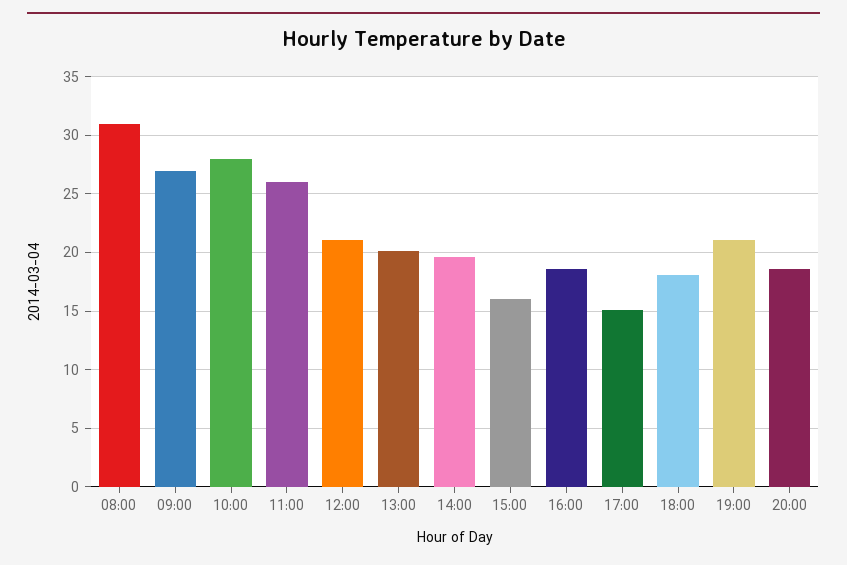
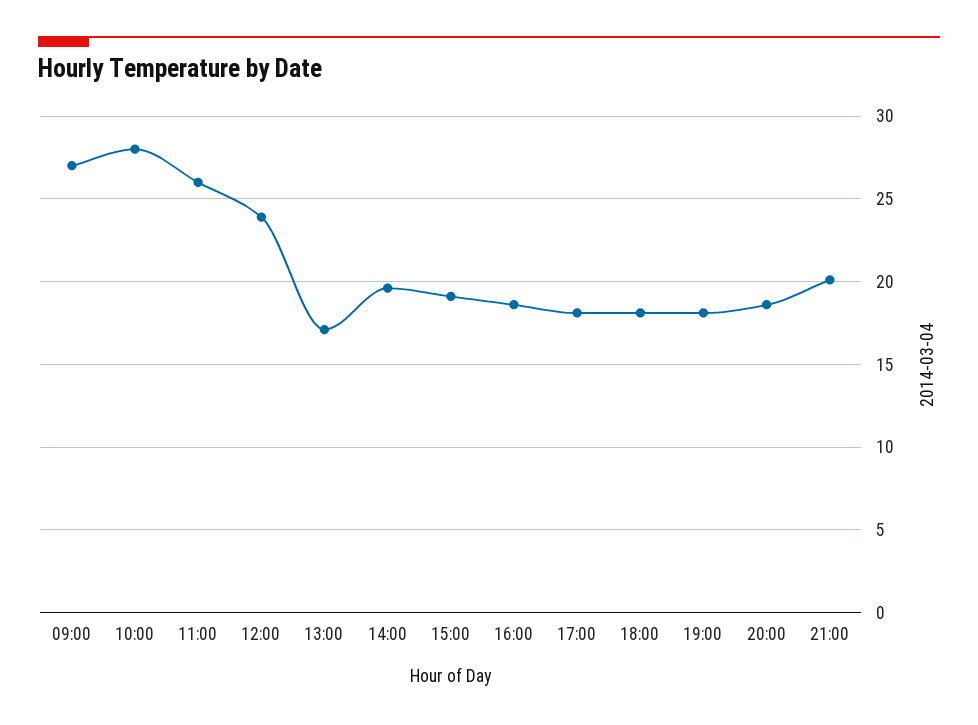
08:00: 31 -> none
12:00: 21 -> 24
13:00: 20 -> 17
15:00: 16 -> 19
17:00: 15 -> 18
19:00: 21 -> 18
21:00: none -> 20

